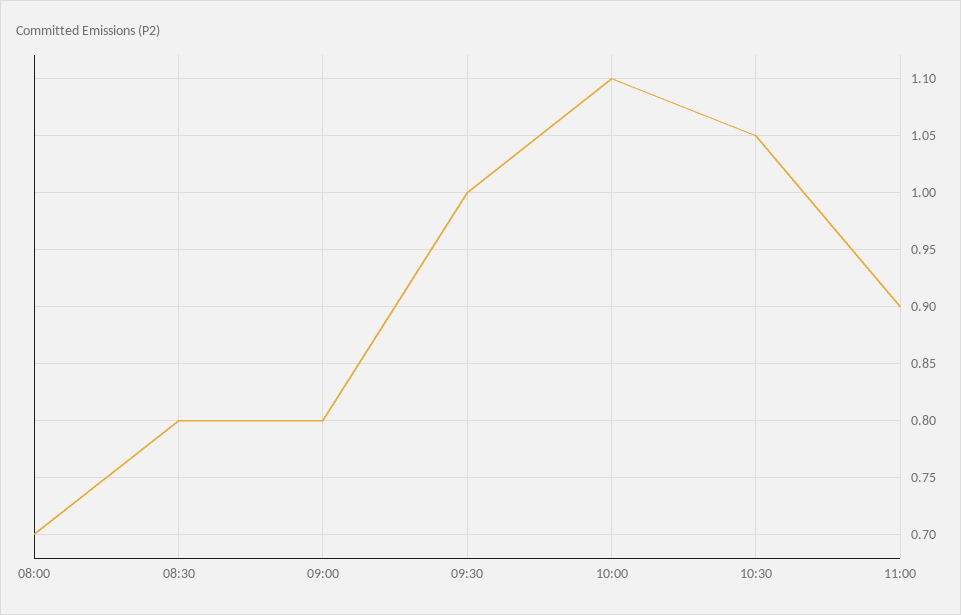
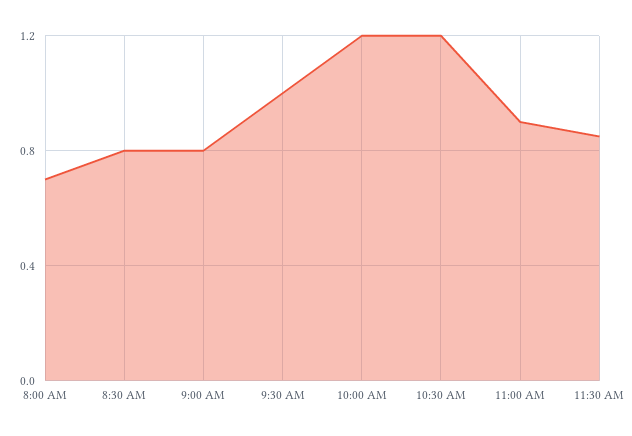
10:00: 1.1 -> 1.2
10:30: 1.05 -> 1.2
11:30 AM: none -> 0.85

